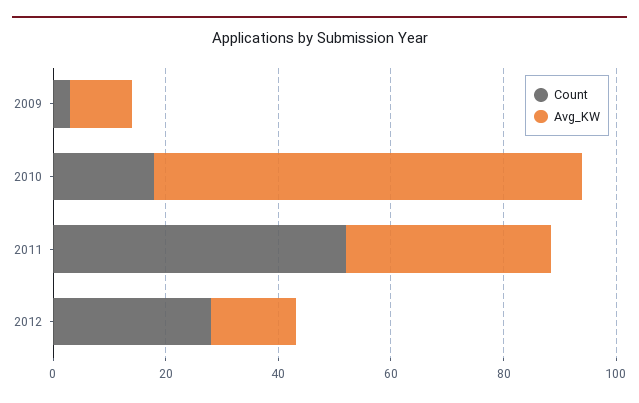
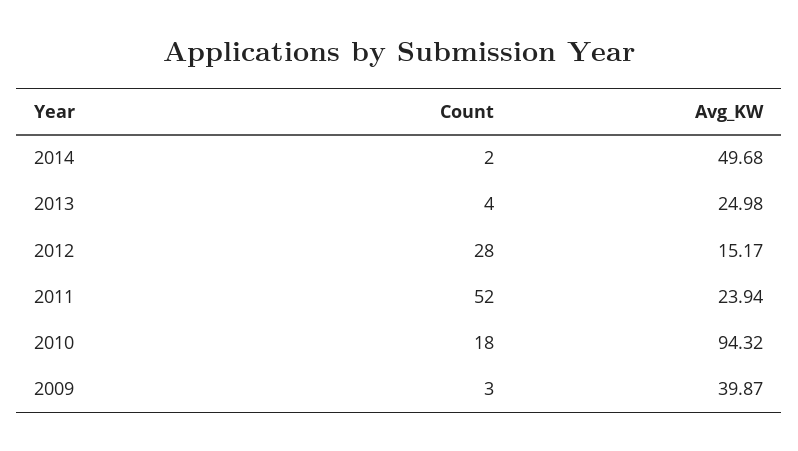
Avg_KW, 2009: 10 -> 39.87
Avg_KW, 2010: 75 -> 94.32
Avg_KW, 2011: 35 -> 23.94
Count, 2014: none -> 2
Avg_KW, 2014: none -> 49.68
Count, 2013: none -> 4
Avg_KW, 2013: none -> 24.98

